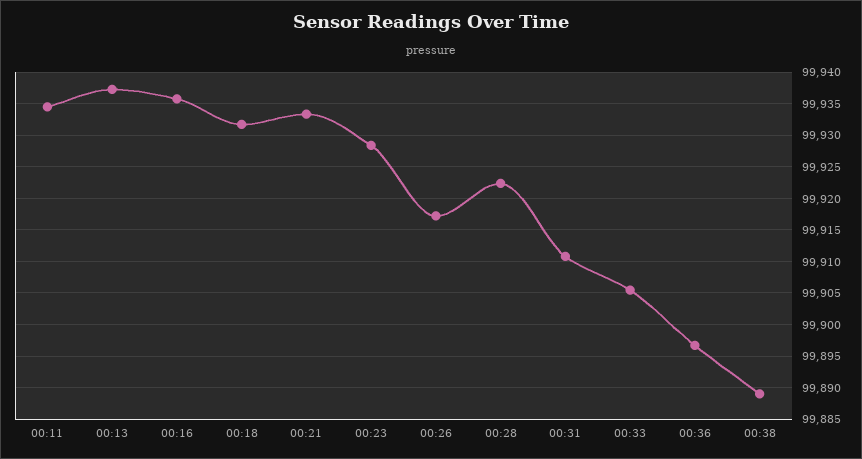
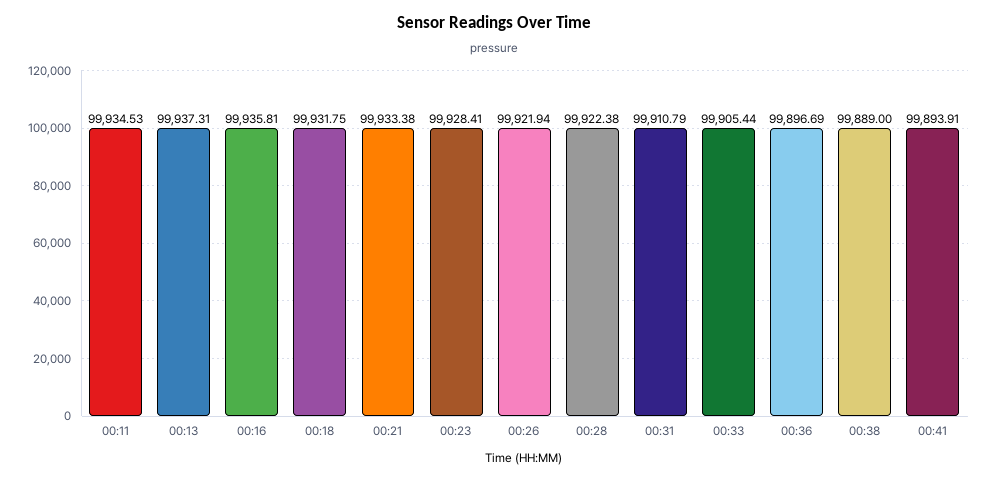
00:26: 99917 -> 99921.94
00:41: none -> 99893.91

